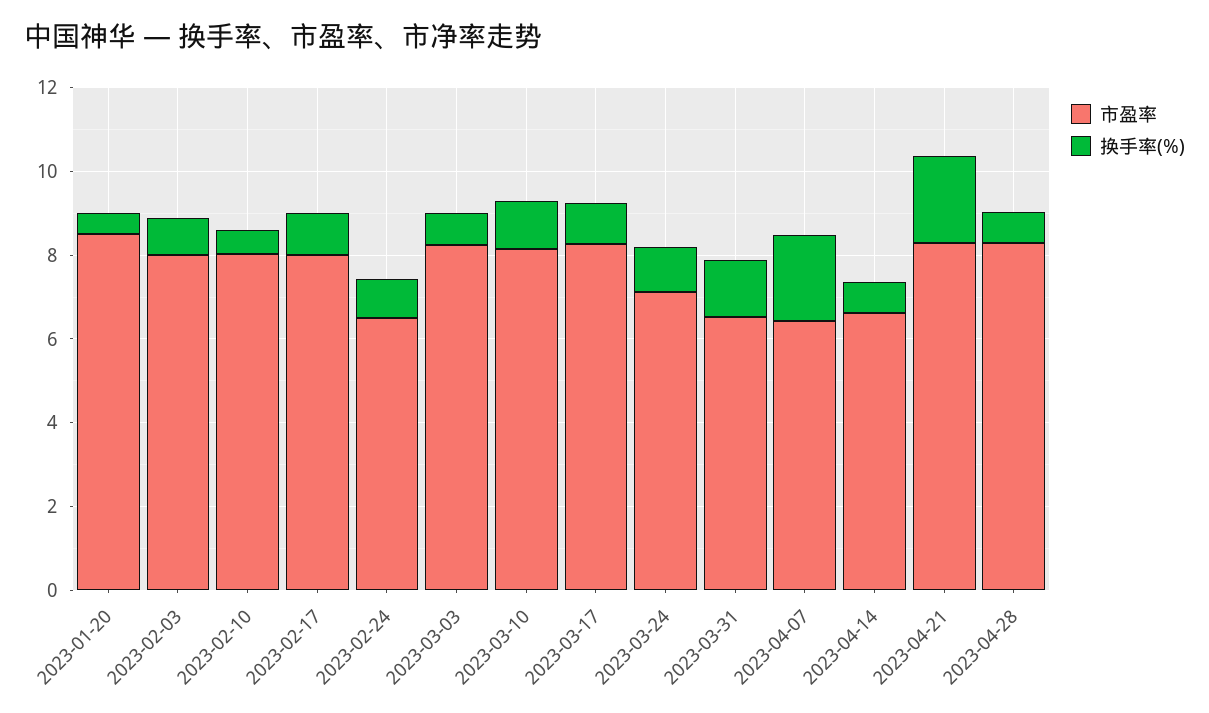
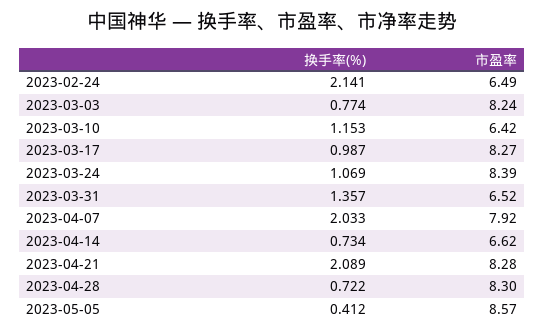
市盈率, 2023-01-20: 8.5 -> none
换手率(%), 2023-01-20: 0.5 -> none
市盈率, 2023-02-03: 8 -> none
换手率(%), 2023-02-03: 1 -> none
市盈率, 2023-02-10: 8 -> none
换手率(%), 2023-02-10: 0.5 -> none
市盈率, 2023-02-17: 8 -> none
换手率(%), 2023-02-17: 1 -> none
换手率(%), 2023-02-24: 1 -> 2.141
市盈率, 2023-03-10: 8 -> 6.42
市盈率, 2023-03-24: 7 -> 8.39
市盈率, 2023-04-07: 6.5 -> 7.92
换手率(%), 2023-05-05: none -> 0.412
市盈率, 2023-05-05: none -> 8.57

